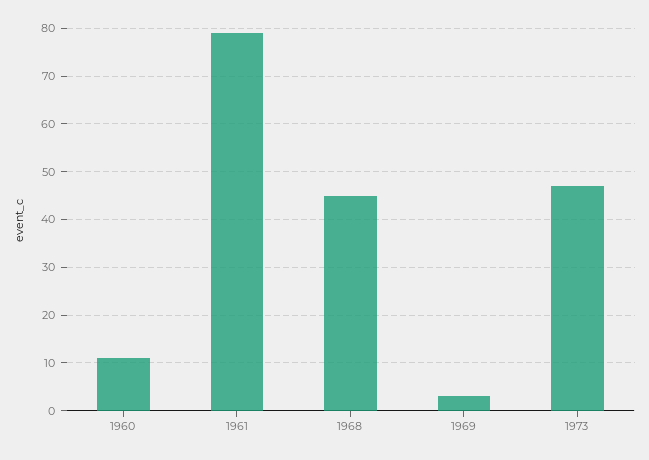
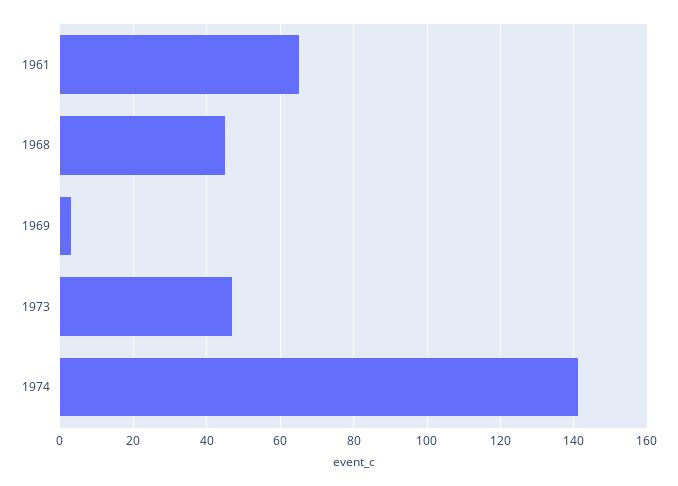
1960: 10 -> none
1961: 80 -> 65
1974: none -> 140

